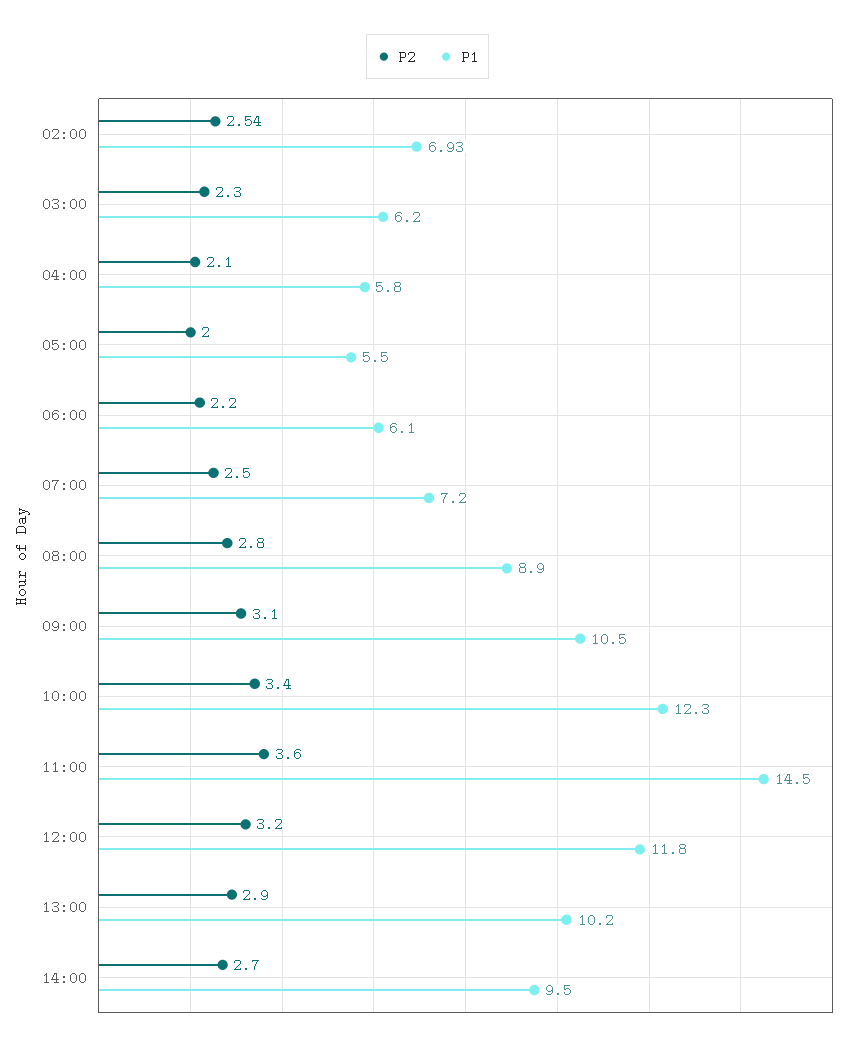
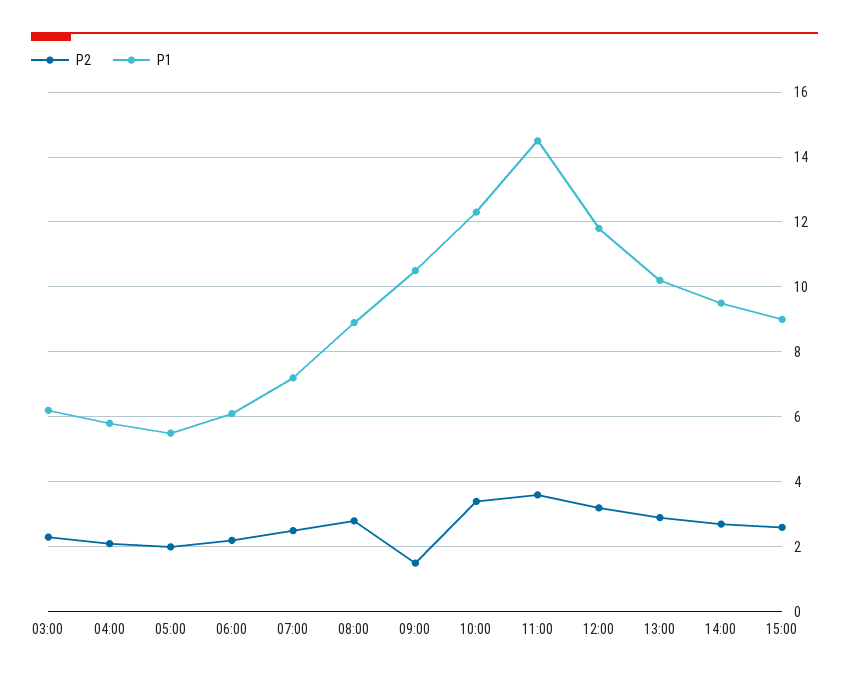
P2, 02:00: 2.54 -> none
P1, 02:00: 6.93 -> none
P2, 09:00: 3.1 -> 1.5
P2, 15:00: none -> 2.5
P1, 15:00: none -> 9

